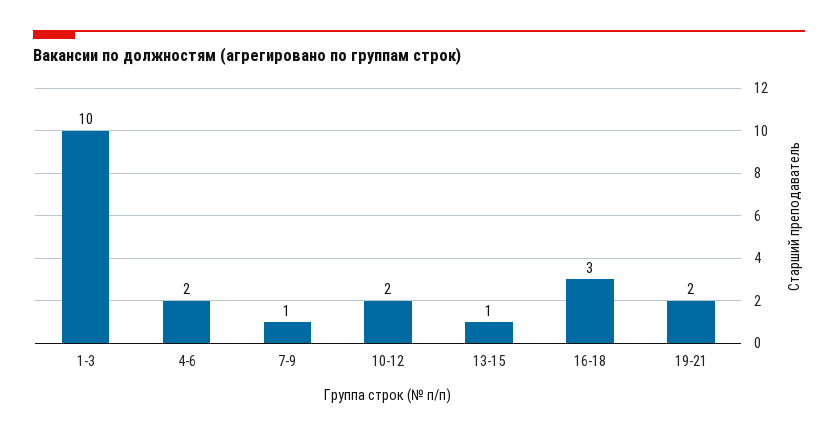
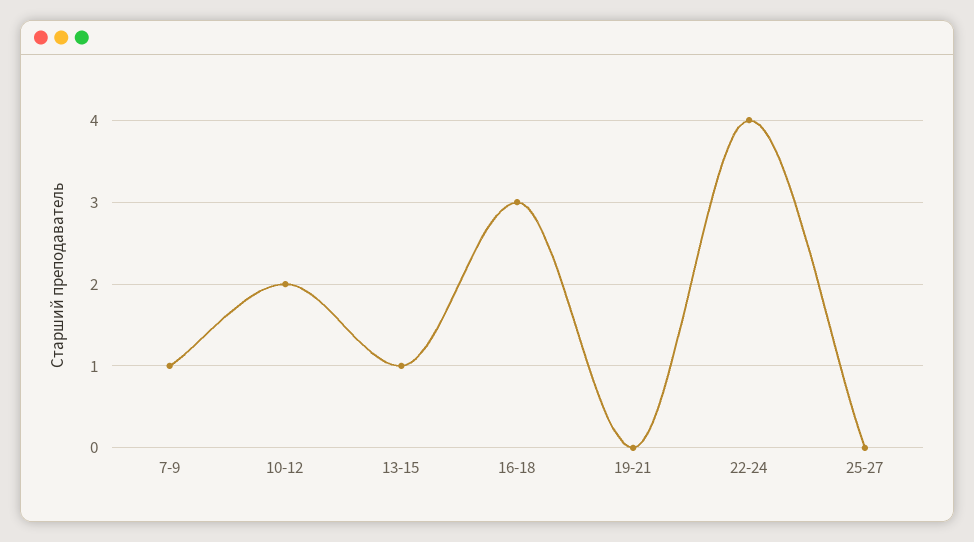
1-3: 10 -> none
4-6: 2 -> none
19-21: 2 -> 0
22-24: none -> 4
25-27: none -> 0

